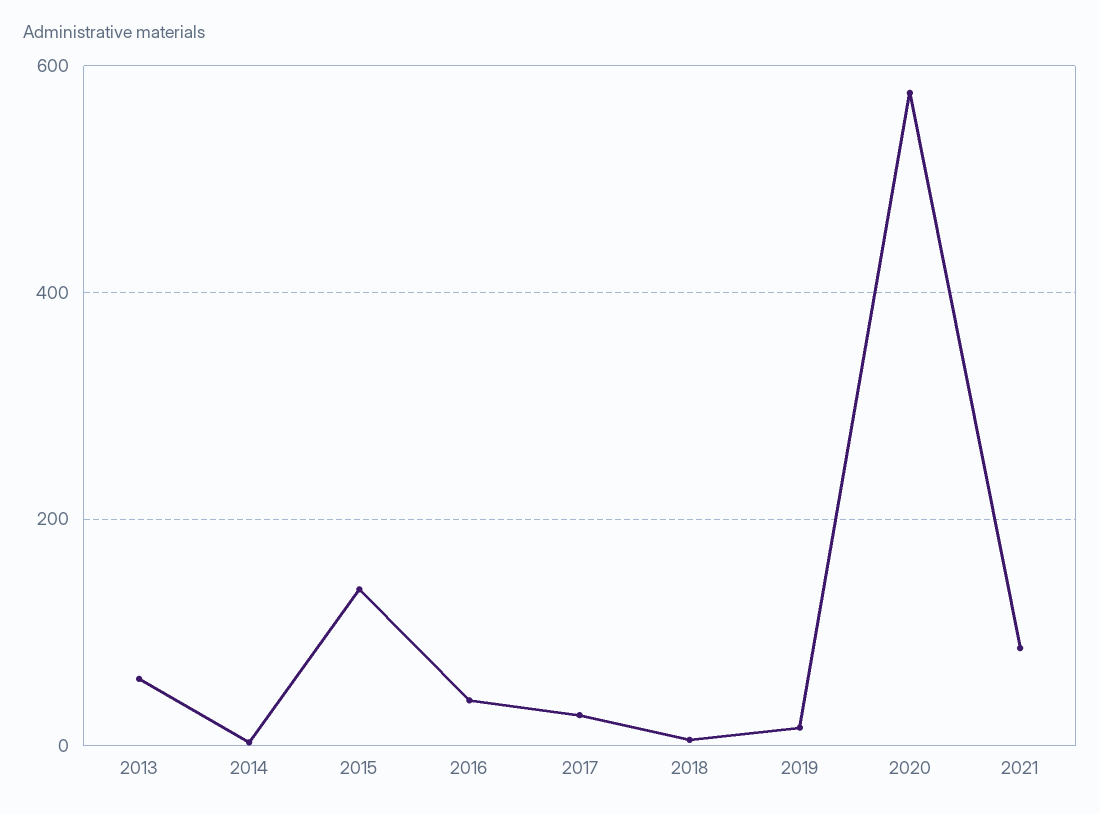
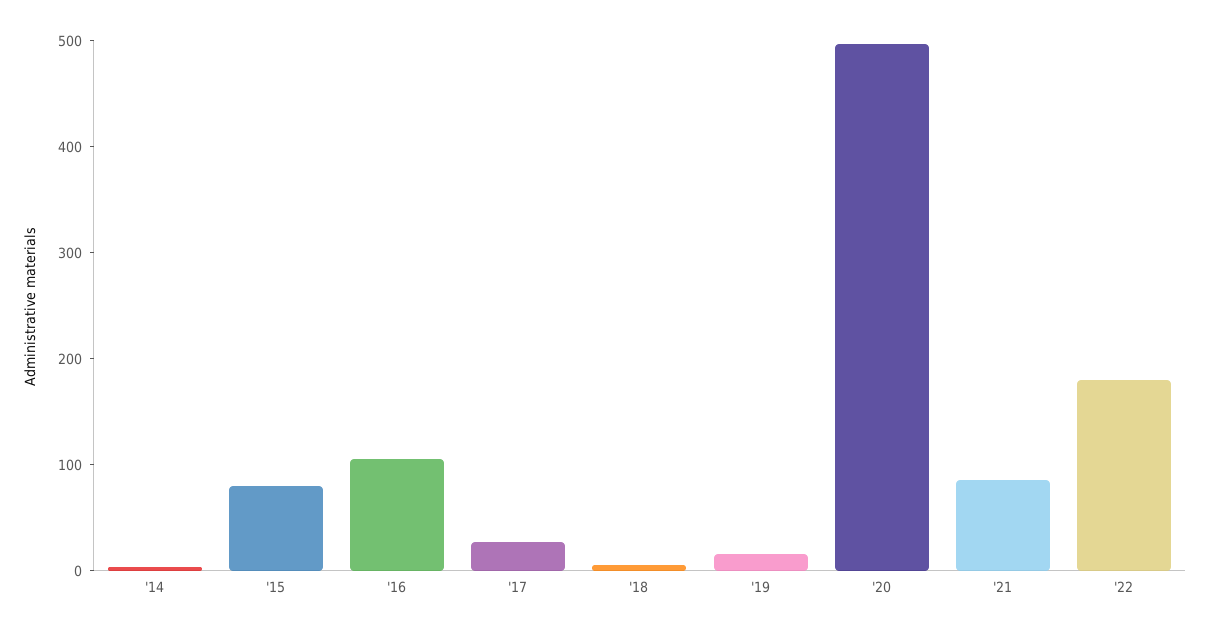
2013: 60 -> none
2015: 140 -> 80
2016: 40 -> 100
2020: 580 -> 500
'22: none -> 180

